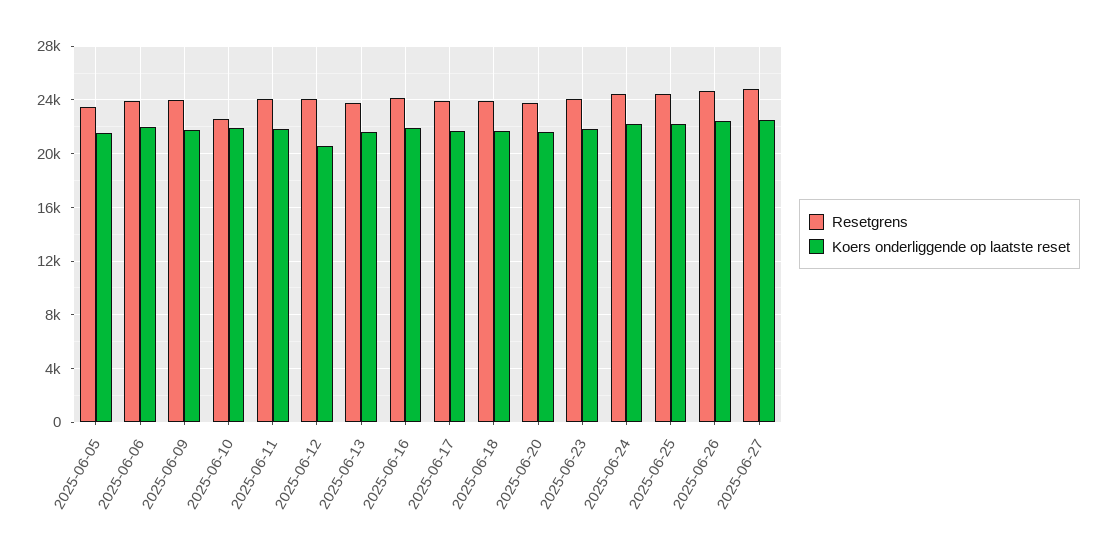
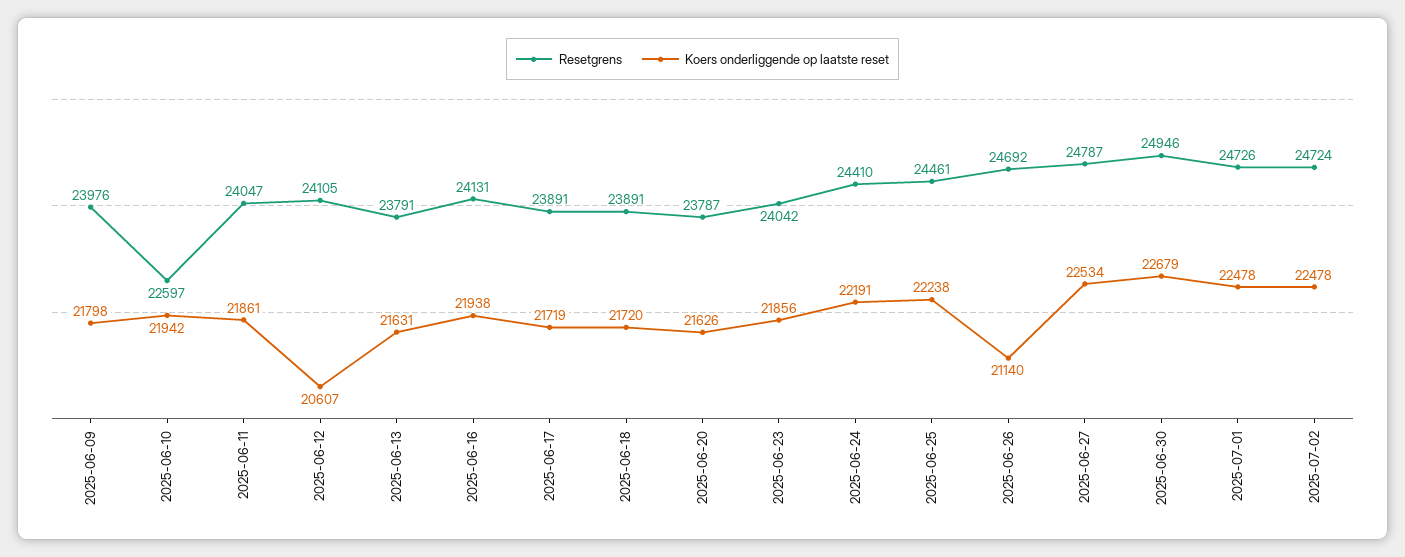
Resetgrens, 2025-06-05: 23500 -> none
Koers onderliggende op laatste reset, 2025-06-05: 21500 -> none
Resetgrens, 2025-06-06: 24000 -> none
Koers onderliggende op laatste reset, 2025-06-06: 22000 -> none
Koers onderliggende op laatste reset, 2025-06-26: 22500 -> 21140
Resetgrens, 2025-06-30: none -> 24946
Koers onderliggende op laatste reset, 2025-06-30: none -> 22679
Resetgrens, 2025-07-01: none -> 24726
Koers onderliggende op laatste reset, 2025-07-01: none -> 22478
Resetgrens, 2025-07-02: none -> 24724
Koers onderliggende op laatste reset, 2025-07-02: none -> 22478

